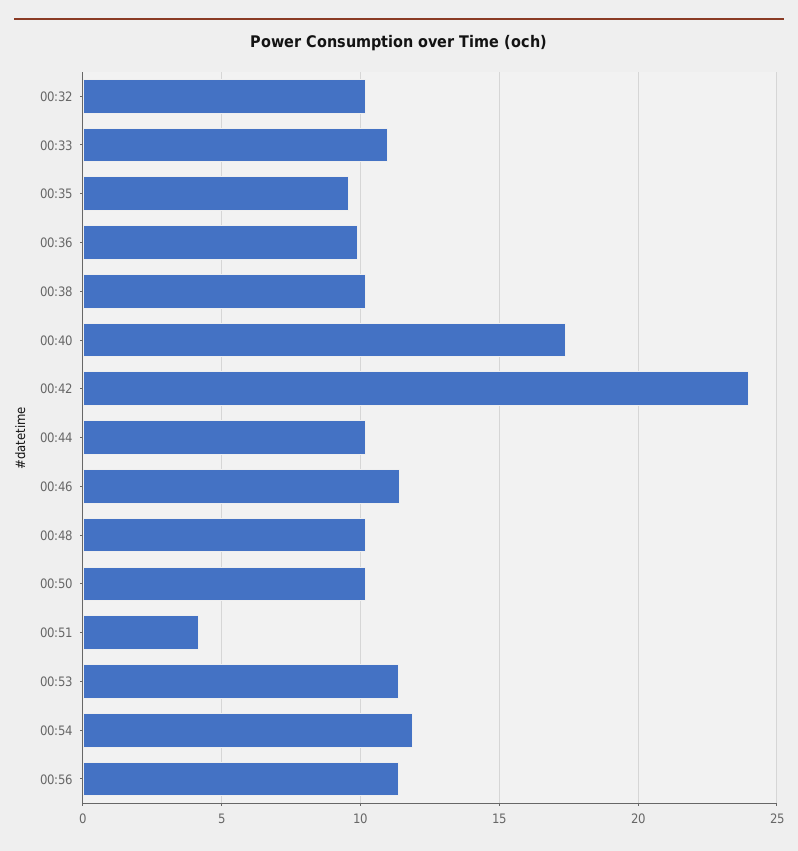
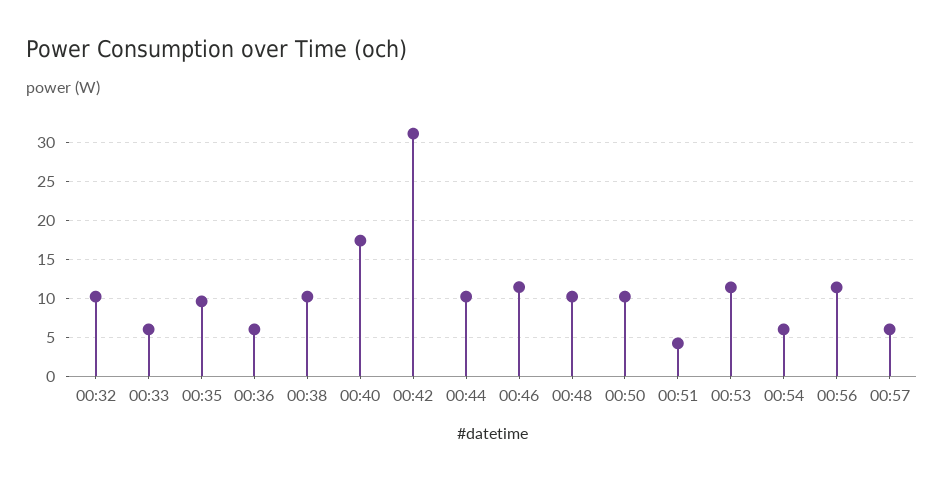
00:33: 11 -> 6
00:36: 10 -> 6
00:42: 24 -> 31
00:54: 12 -> 6
00:57: none -> 6

